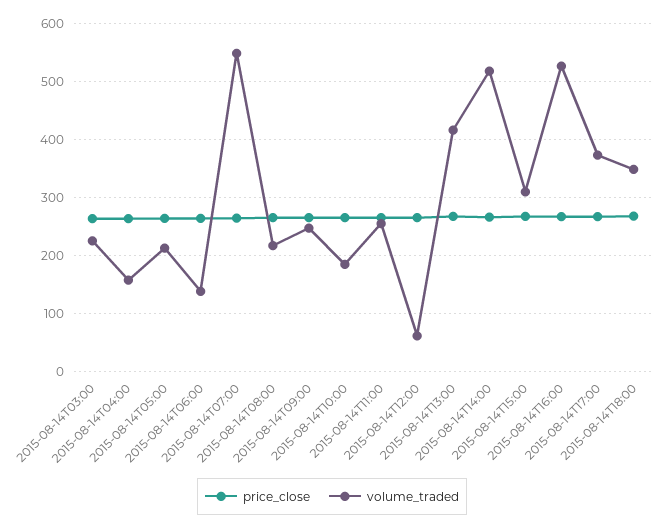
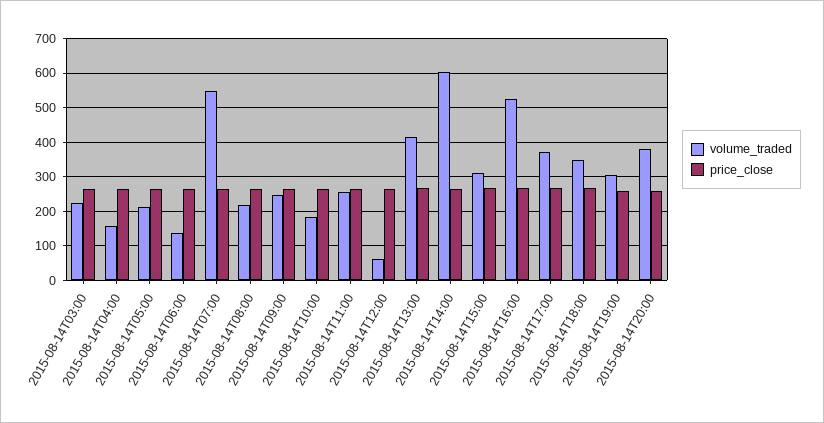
volume_traded, 2015-08-14T14:00: 520 -> 600
volume_traded, 2015-08-14T19:00: none -> 300
price_close, 2015-08-14T19:00: none -> 260
volume_traded, 2015-08-14T20:00: none -> 380
price_close, 2015-08-14T20:00: none -> 260

